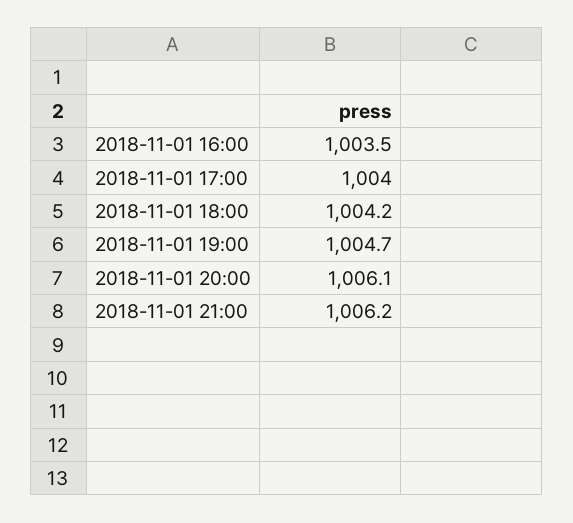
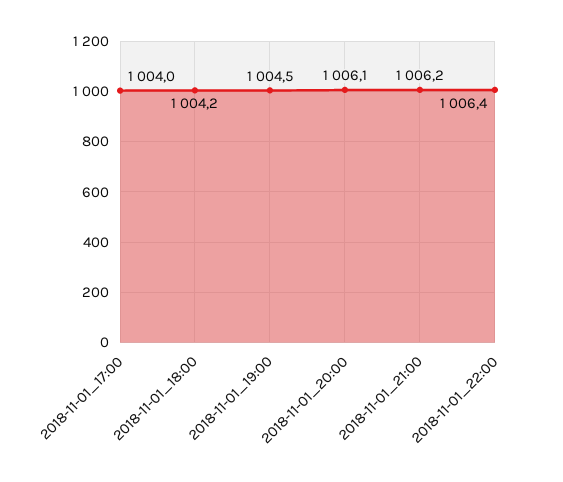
2018-11-01 16:00: 1003.5 -> none
2018-11-01 19:00: 1004.7 -> 1004.5
2018-11-01_22:00: none -> 1006.4

